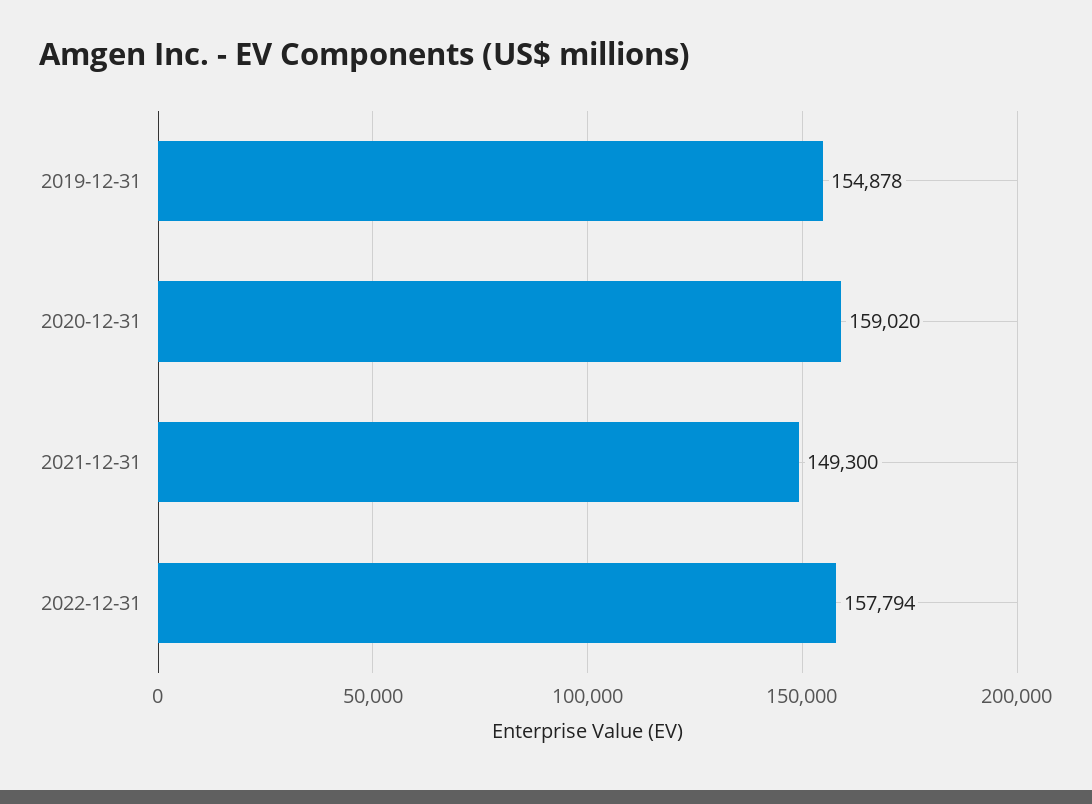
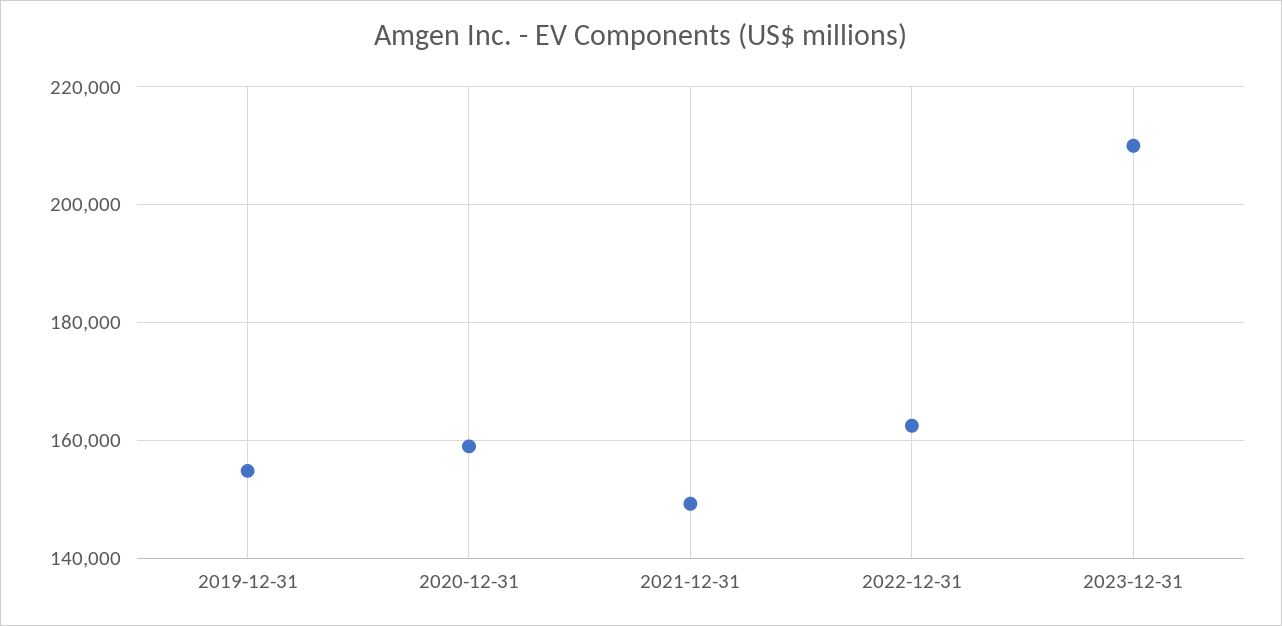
2022-12-31: 157794 -> 162000
2023-12-31: none -> 210000

